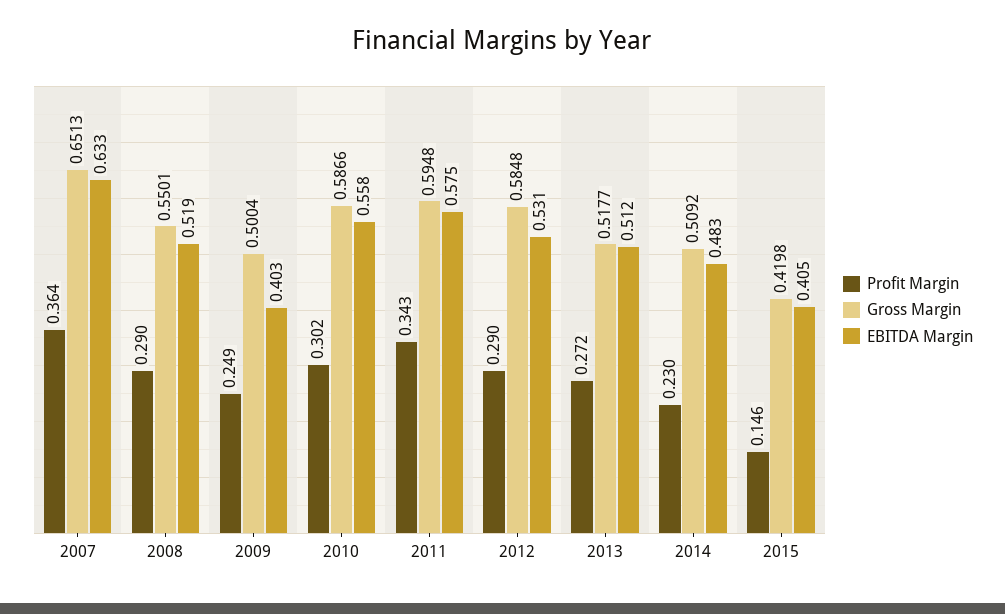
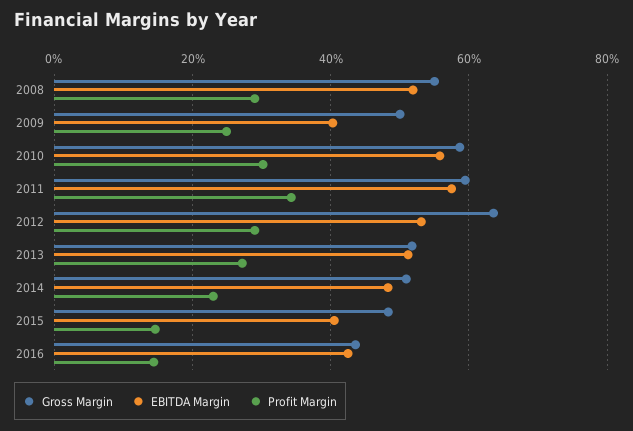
Profit Margin, 2007: 0.364 -> none
Gross Margin, 2007: 0.6513 -> none
EBITDA Margin, 2007: 0.633 -> none
Gross Margin, 2012: 0.5848 -> 0.64
Gross Margin, 2015: 0.4198 -> 0.48
Gross Margin, 2016: none -> 0.44
EBITDA Margin, 2016: none -> 0.42
Profit Margin, 2016: none -> 0.14

